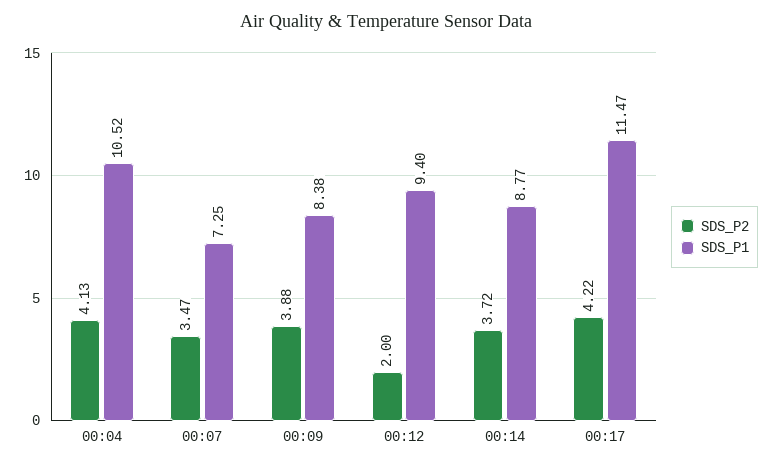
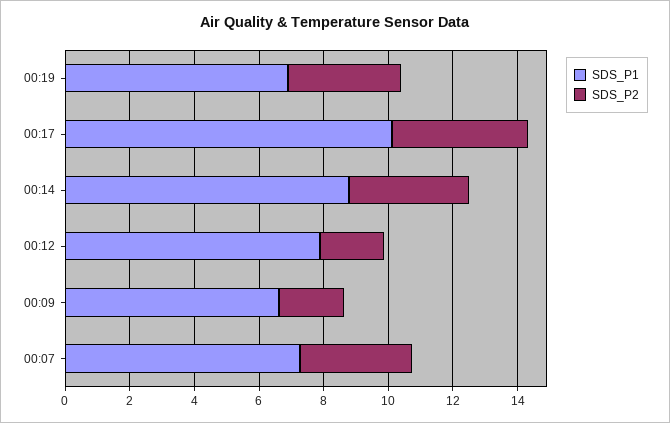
SDS_P2, 00:04: 4.13 -> none
SDS_P1, 00:04: 10.52 -> none
SDS_P2, 00:09: 3.88 -> 2
SDS_P1, 00:09: 8.38 -> 6.5
SDS_P1, 00:12: 9.4 -> 8
SDS_P1, 00:17: 11.47 -> 10
SDS_P1, 00:19: none -> 7
SDS_P2, 00:19: none -> 3.5

